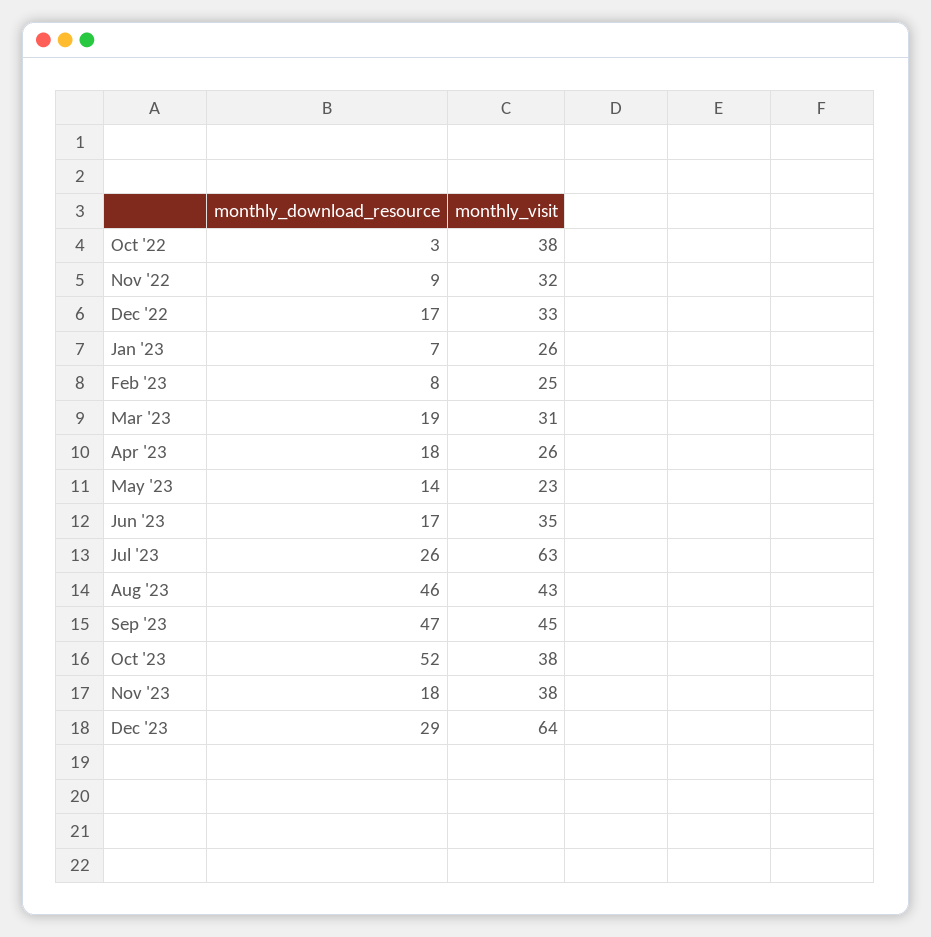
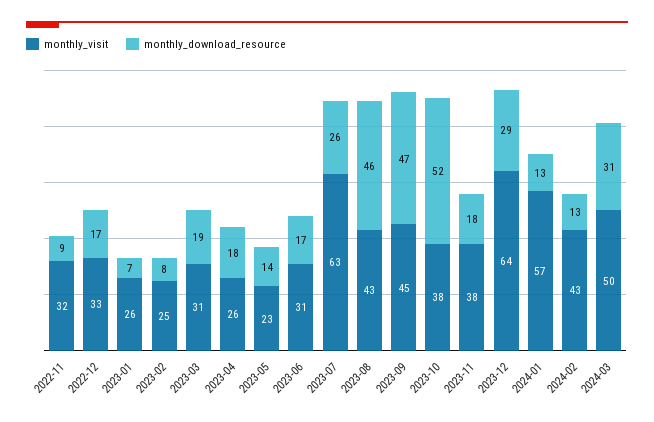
monthly_download_resource, Oct '22: 3 -> none
monthly_visit, Oct '22: 38 -> none
monthly_visit, Jun '23: 35 -> 31
monthly_visit, 2024-01: none -> 57
monthly_download_resource, 2024-01: none -> 13
monthly_visit, 2024-02: none -> 43
monthly_download_resource, 2024-02: none -> 13
monthly_visit, 2024-03: none -> 50
monthly_download_resource, 2024-03: none -> 31

